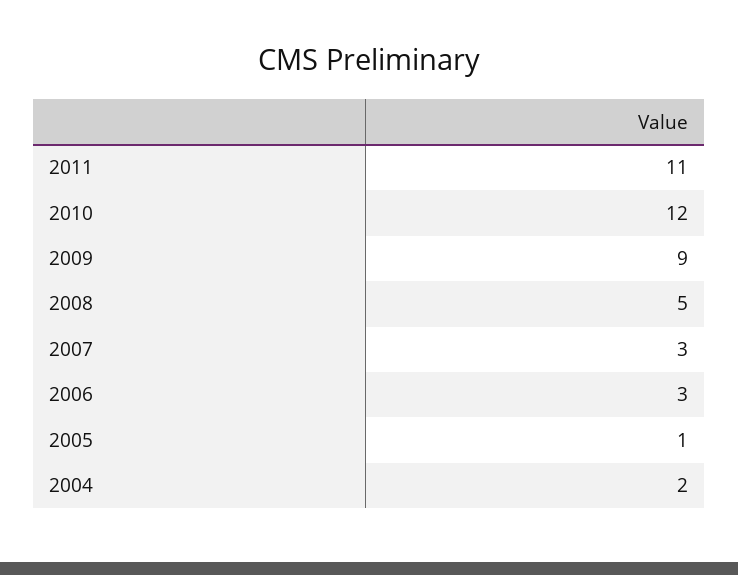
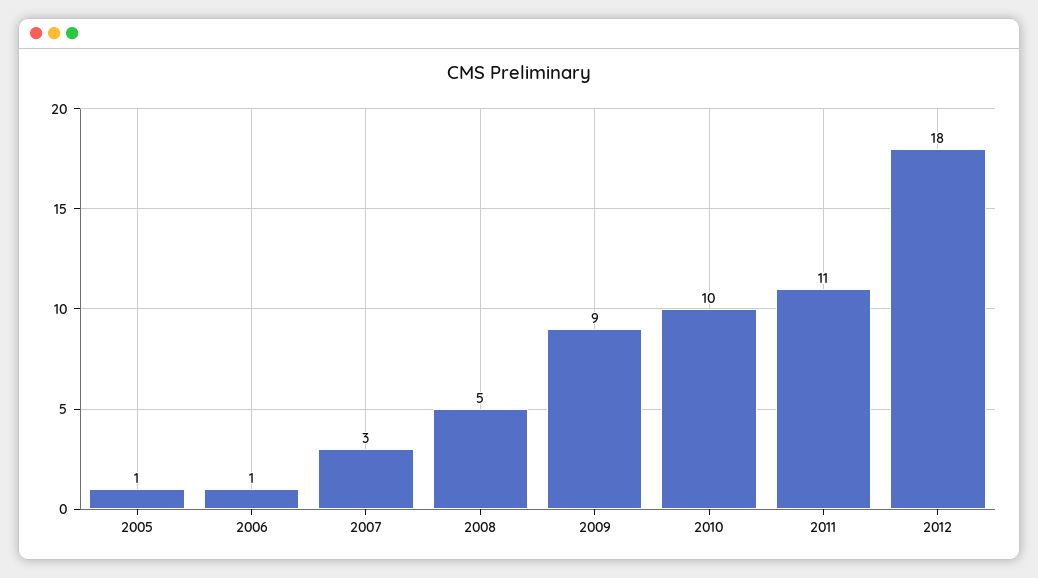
2010: 12 -> 10
2006: 3 -> 1
2004: 2 -> none
2012: none -> 18

